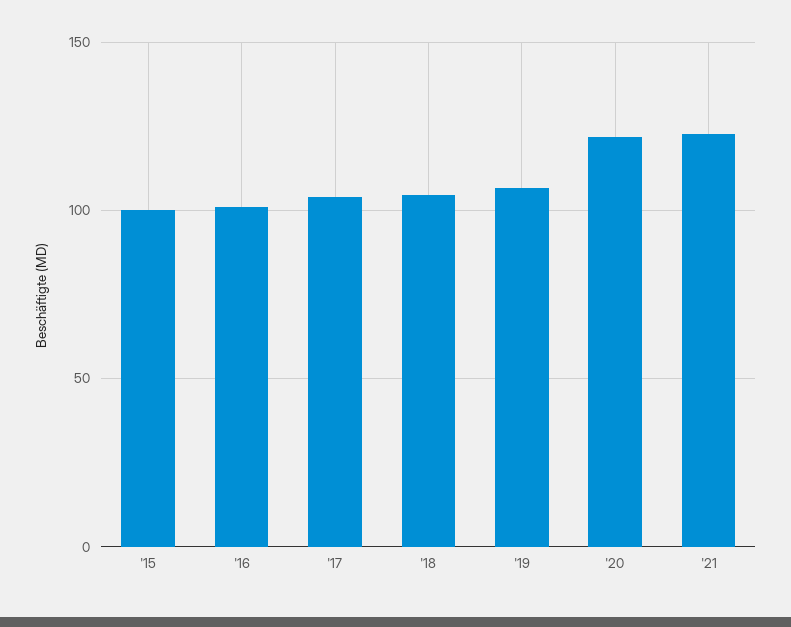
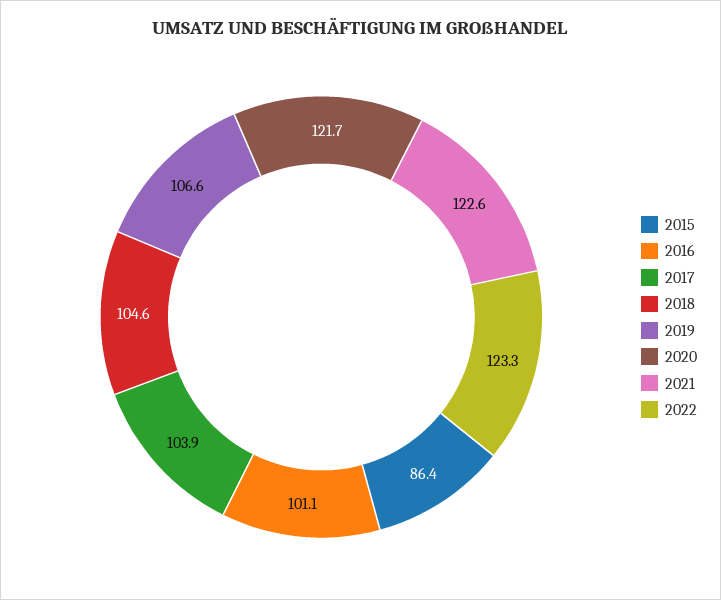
'15: 100 -> 86.4
2022: none -> 123.3

